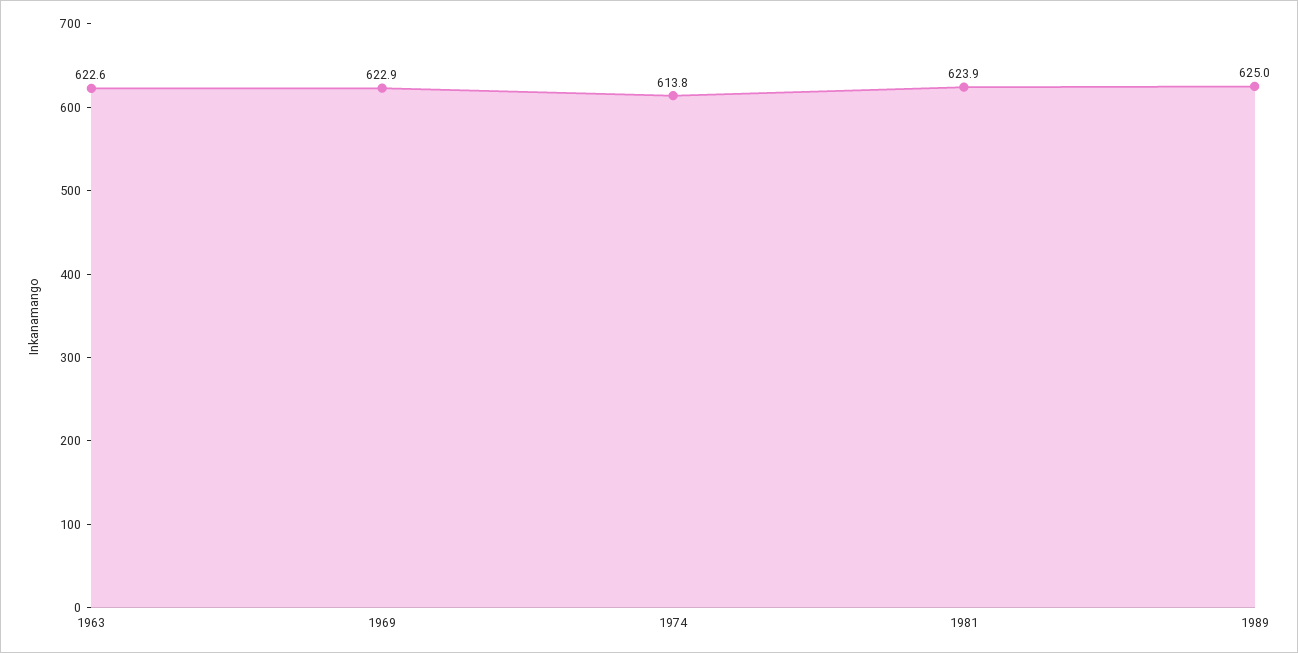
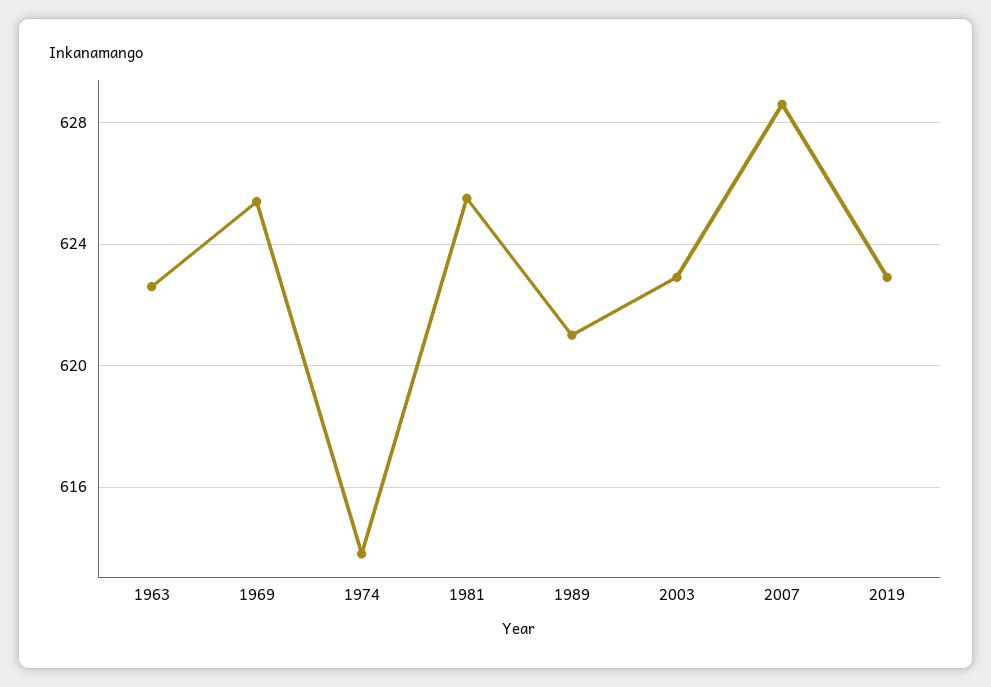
1969: 622.9 -> 625.5
1981: 623.9 -> 625.5
1989: 625 -> 621
2003: none -> 623
2007: none -> 628.5
2019: none -> 623

